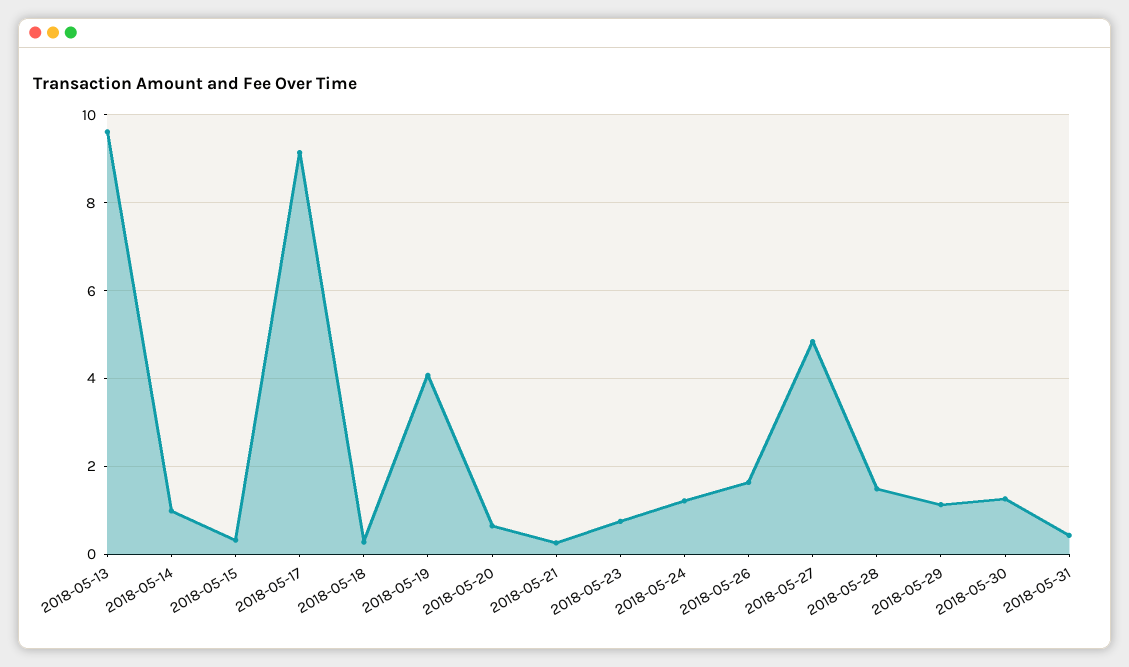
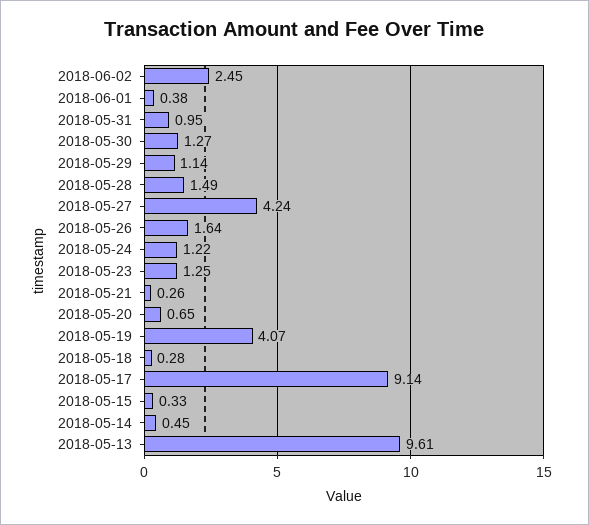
2018-05-14: 1 -> 0.45
2018-05-23: 0.8 -> 1.25
2018-05-27: 4.8 -> 4.24
2018-05-31: 0.4 -> 0.95
2018-06-02: none -> 2.45
2018-06-01: none -> 0.38

